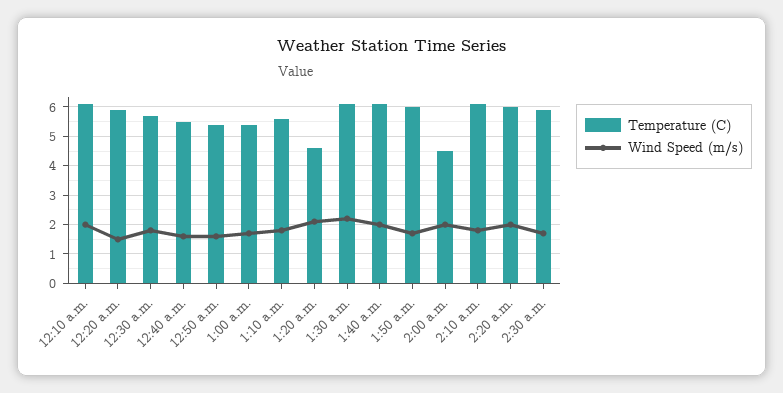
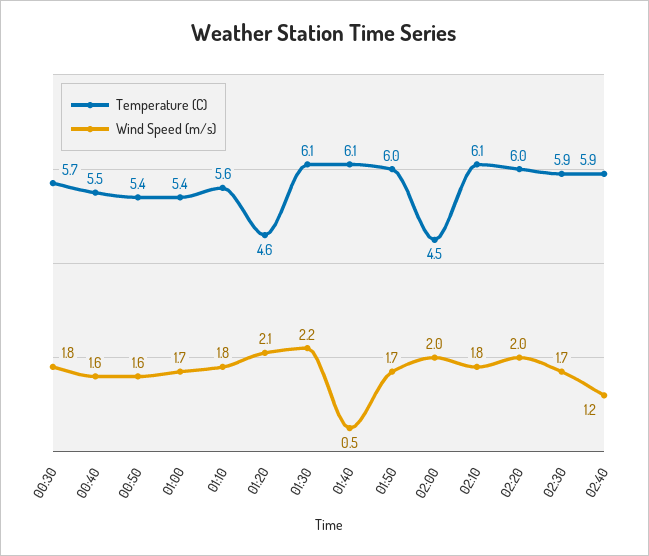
Temperature (C), 12:10 a.m.: 6 -> none
Wind Speed (m/s), 12:10 a.m.: 2 -> none
Temperature (C), 12:20 a.m.: 6 -> none
Wind Speed (m/s), 12:20 a.m.: 1.5 -> none
Wind Speed (m/s), 1:40 a.m.: 2 -> 0.5
Temperature (C), 02:40: none -> 5.9
Wind Speed (m/s), 02:40: none -> 1.2

